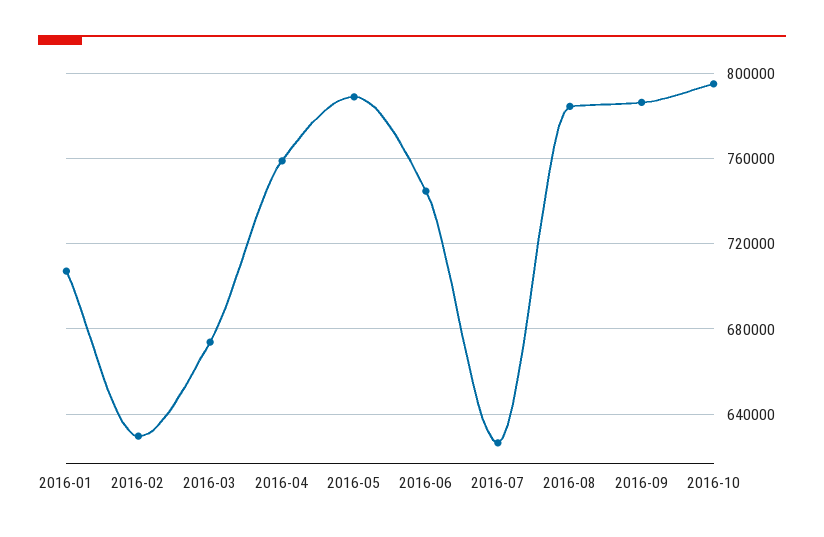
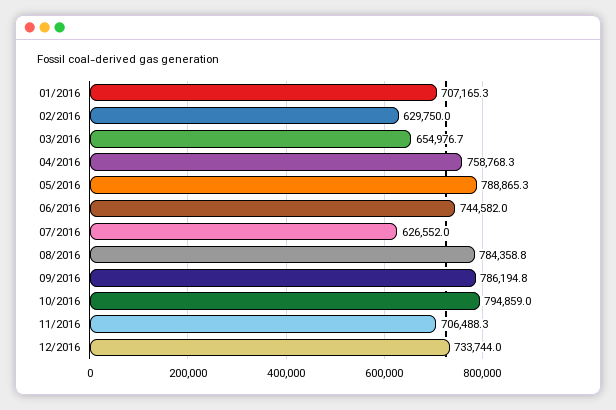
2016-03: 675000 -> 654976.7
11/2016: none -> 706488.3
12/2016: none -> 733744

